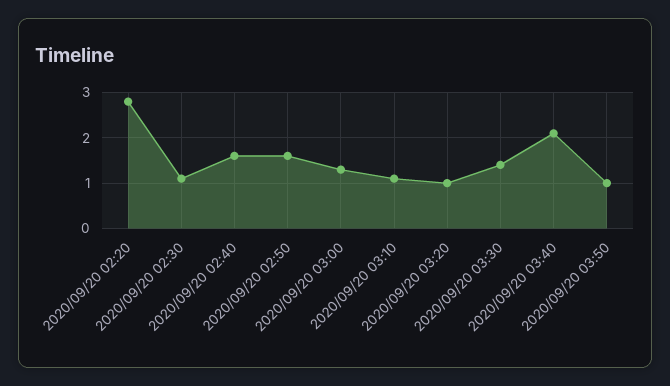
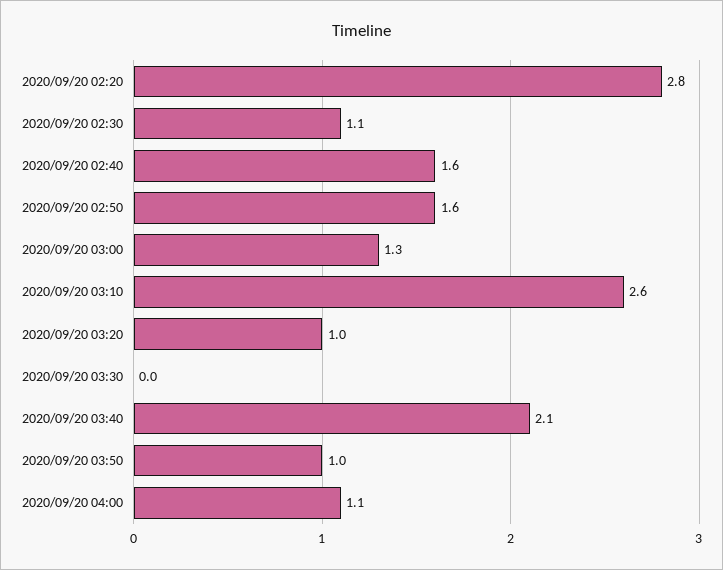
2020/09/20 03:10: 1 -> 2.6
2020/09/20 03:30: 1.5 -> 0
2020/09/20 04:00: none -> 1.1

